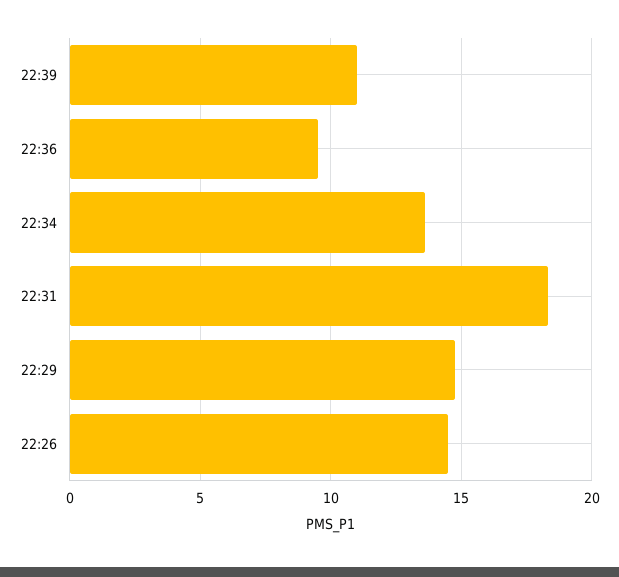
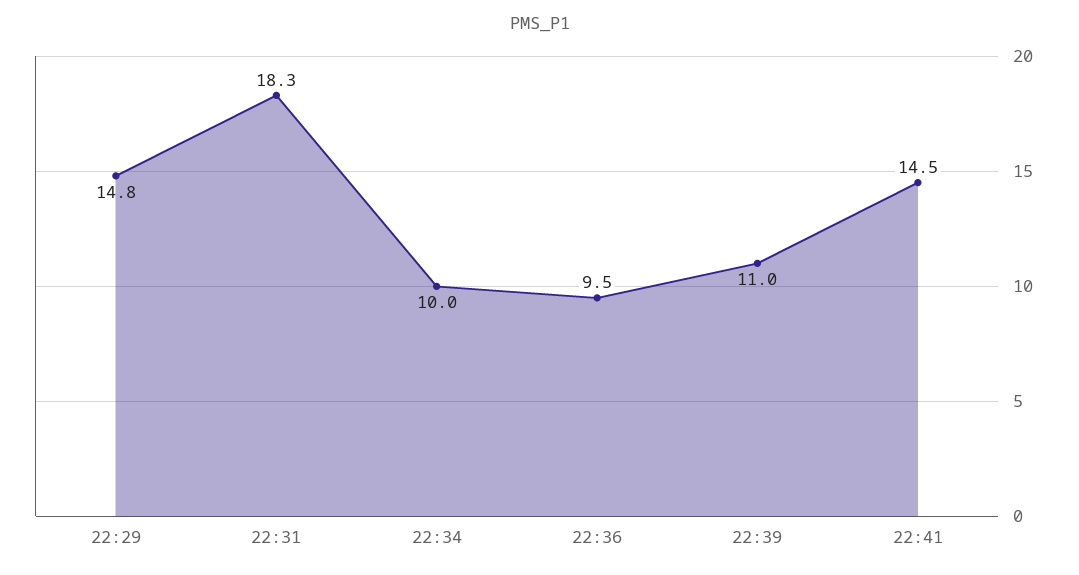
22:34: 13.5 -> 10
22:26: 14.5 -> none
22:41: none -> 14.5

